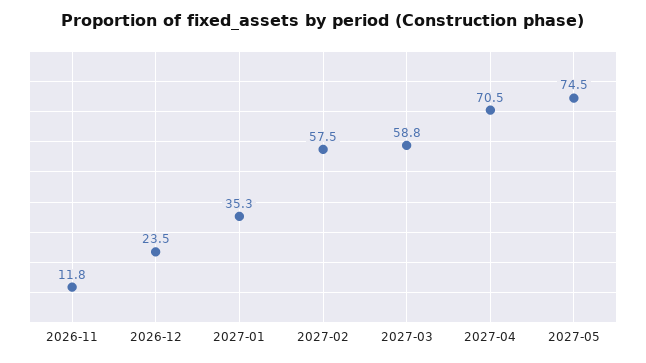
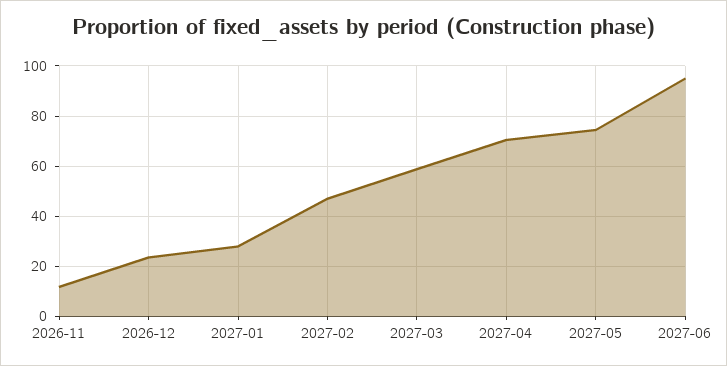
2027-01: 35.3 -> 27.5
2027-02: 57.5 -> 47.5
2027-06: none -> 95

